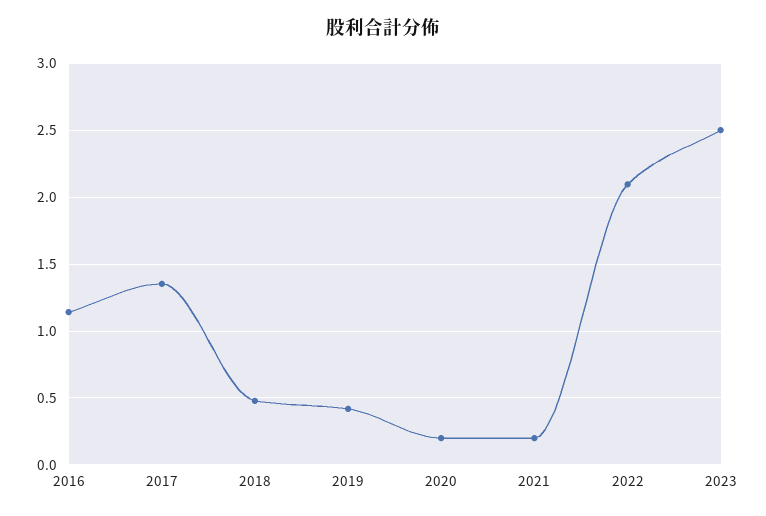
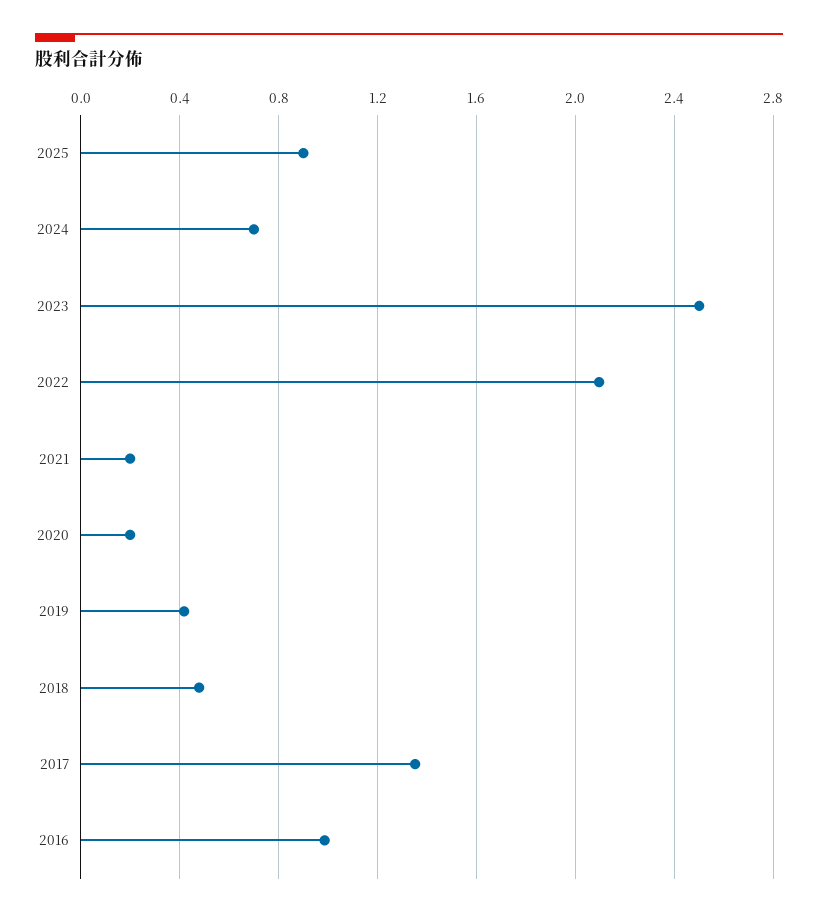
2016: 1.15 -> 1
2025: none -> 0.9
2024: none -> 0.7

